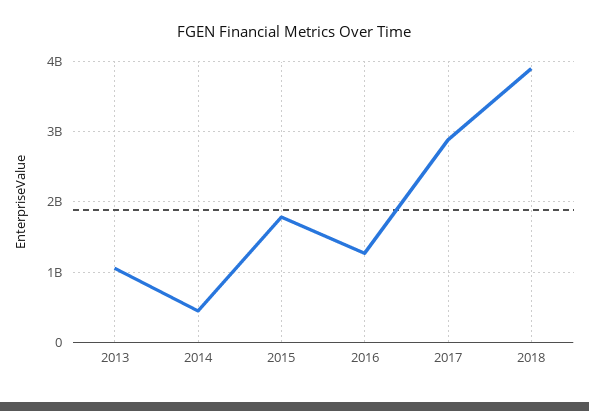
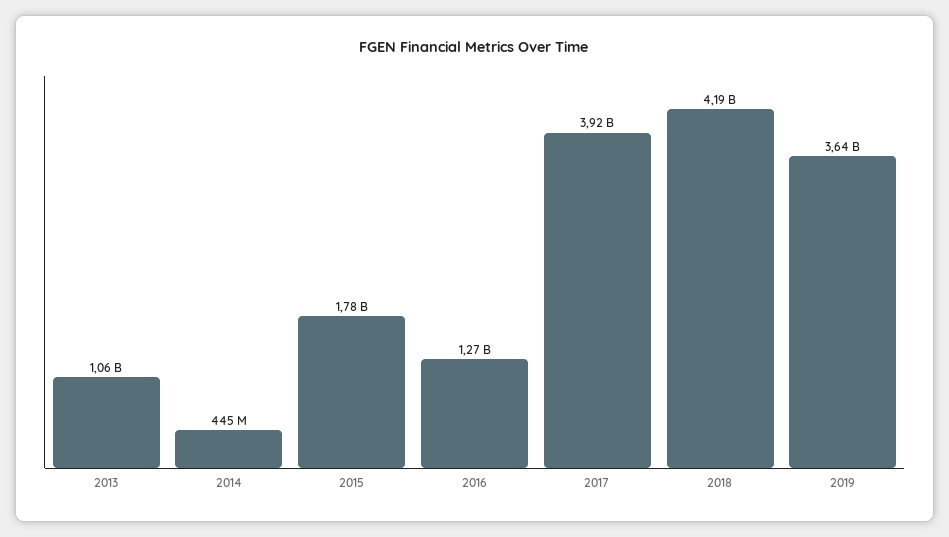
2017: 2900000000 -> 3920000000
2018: 3900000000 -> 4190000000
2019: none -> 3640000000

